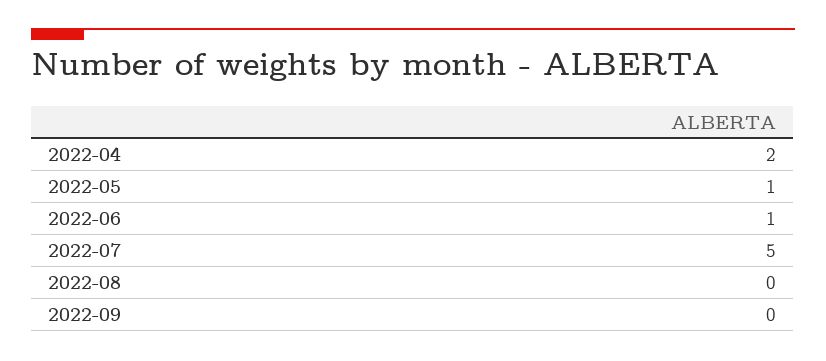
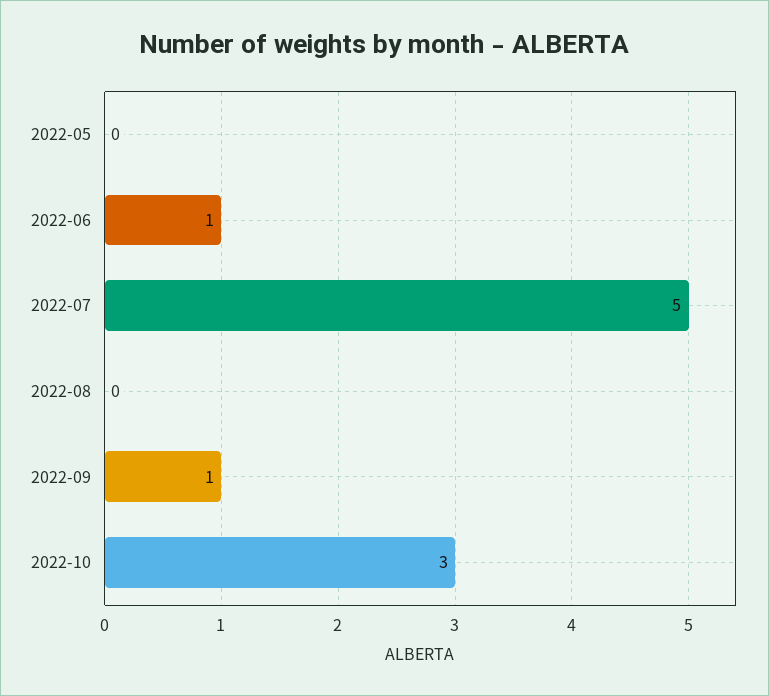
2022-04: 2 -> none
2022-05: 1 -> 0
2022-09: 0 -> 1
2022-10: none -> 3

